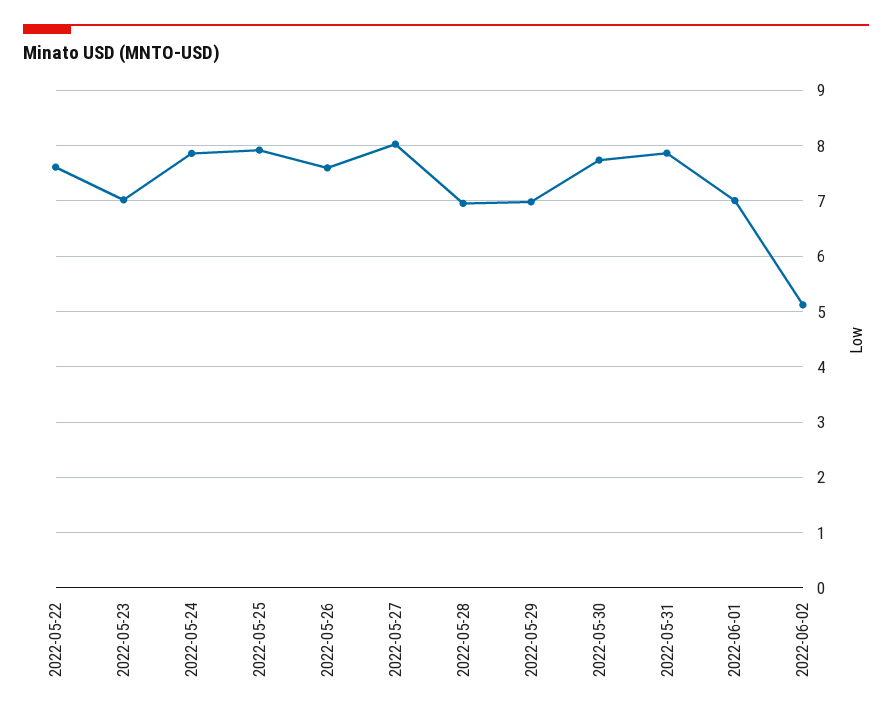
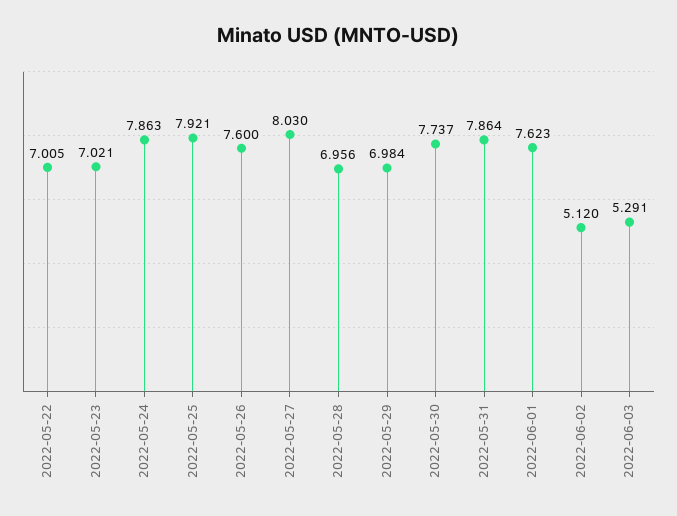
2022-05-22: 7.6 -> 7.005
2022-06-01: 7 -> 7.623
2022-06-03: none -> 5.291

